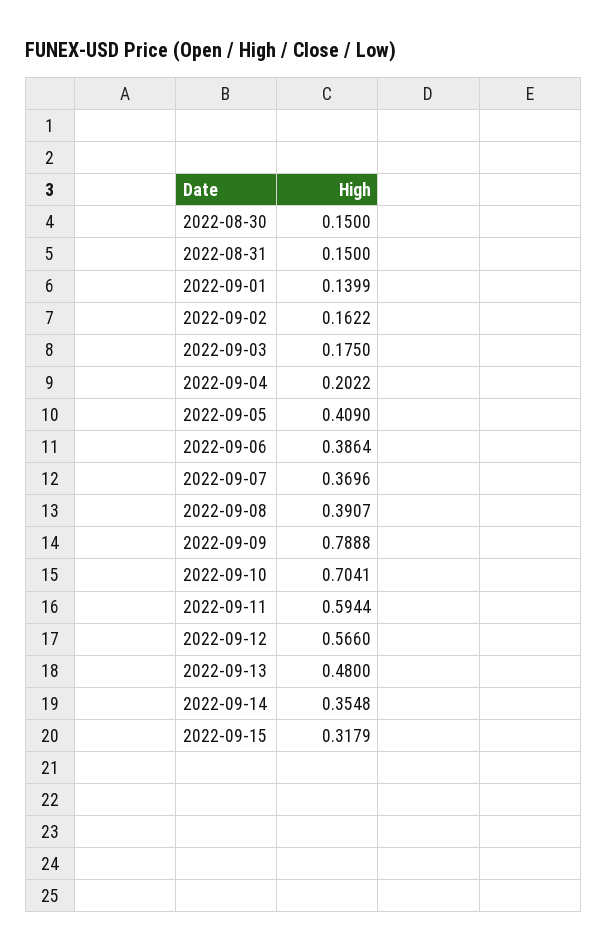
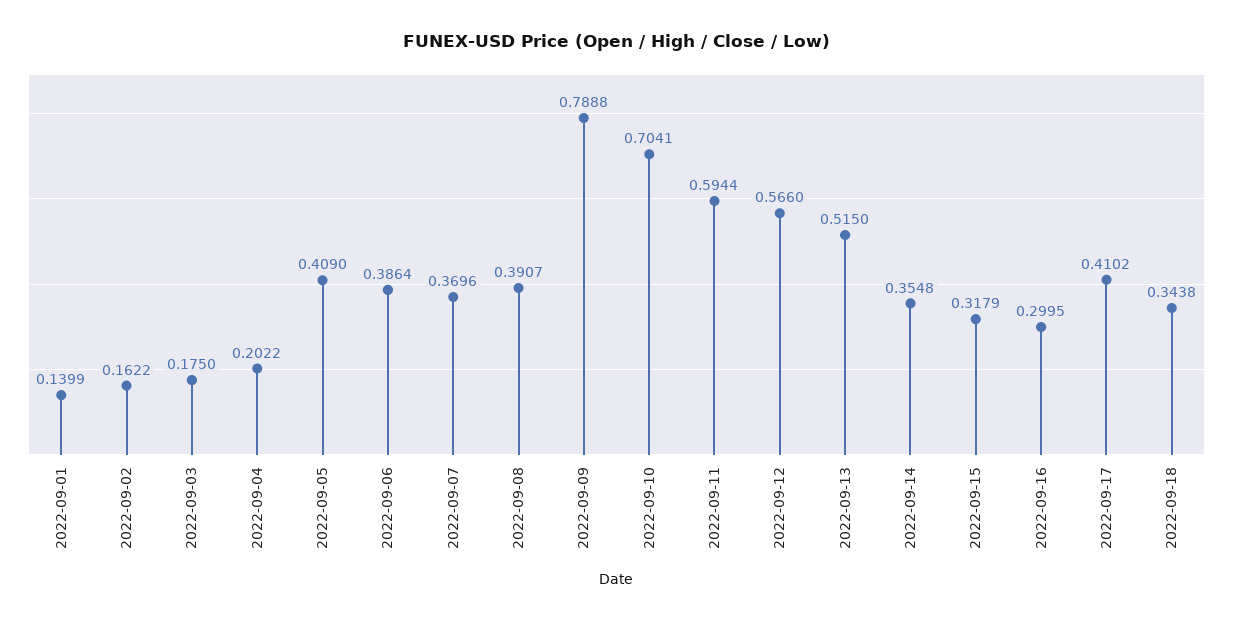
2022-08-30: 0.15 -> none
2022-08-31: 0.15 -> none
2022-09-13: 0.48 -> 0.515
2022-09-16: none -> 0.2995
2022-09-17: none -> 0.4102
2022-09-18: none -> 0.3438

